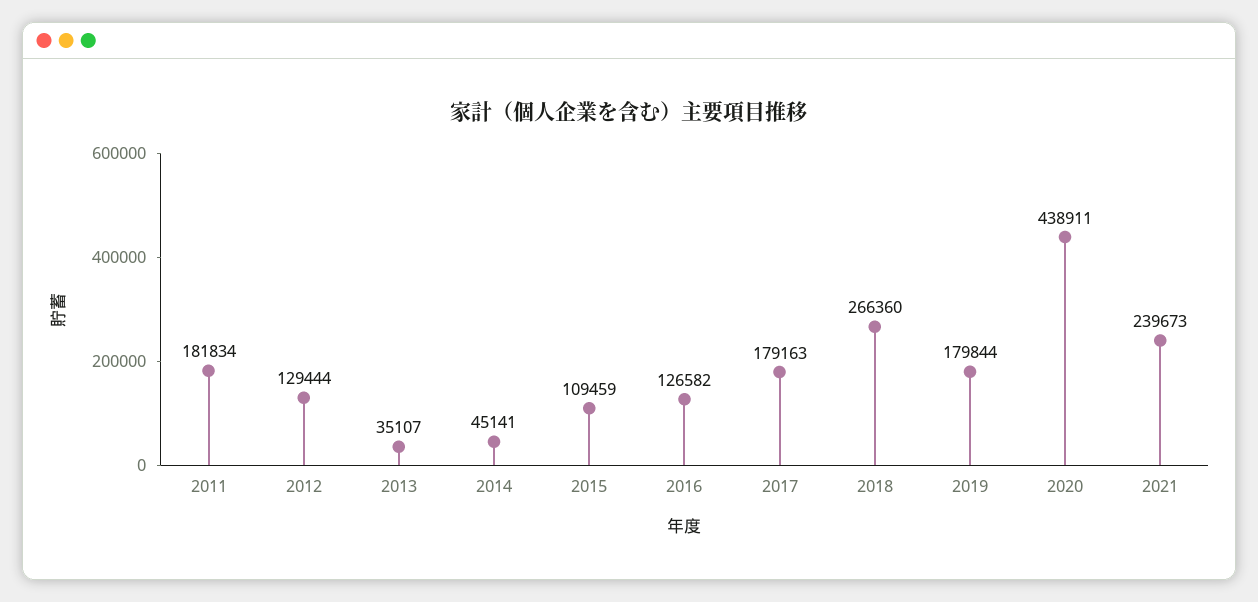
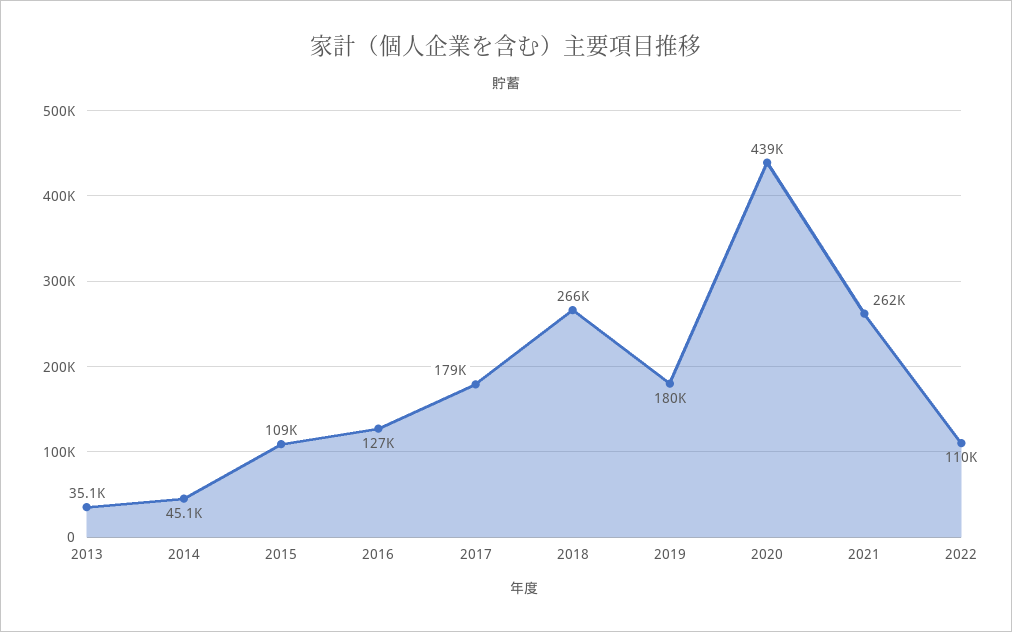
2011: 181834 -> none
2012: 129444 -> none
2021: 239673 -> 262000
2022: none -> 110000

